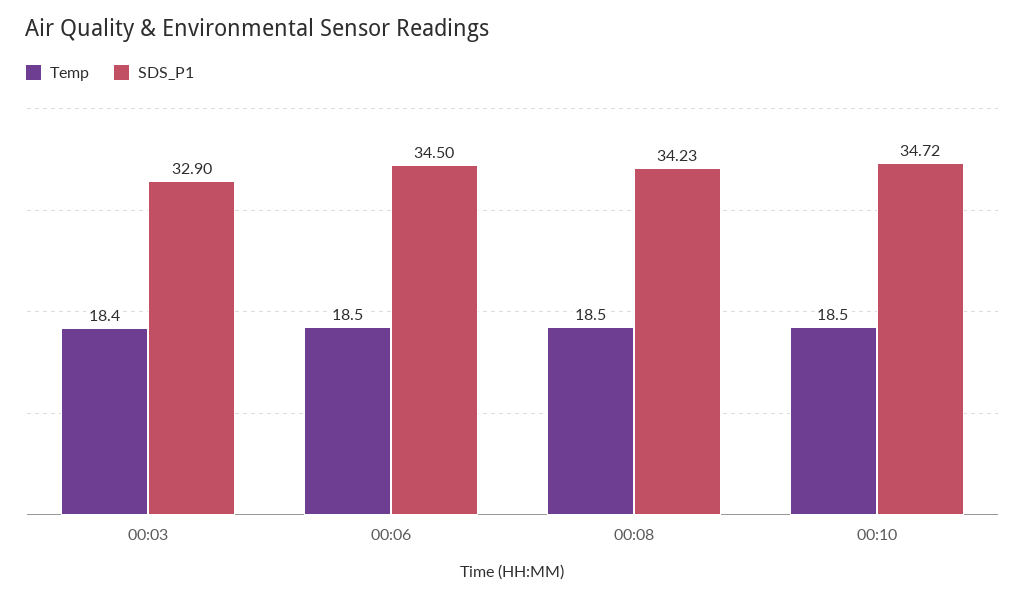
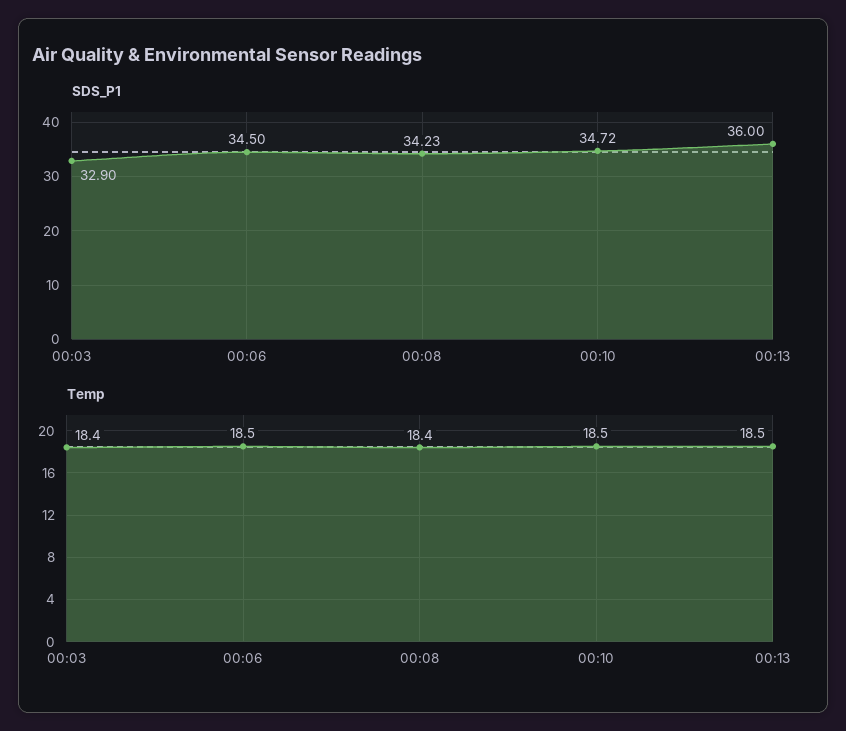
Temp, 00:08: 18.5 -> 18.4
SDS_P1, 00:13: none -> 36
Temp, 00:13: none -> 18.5

